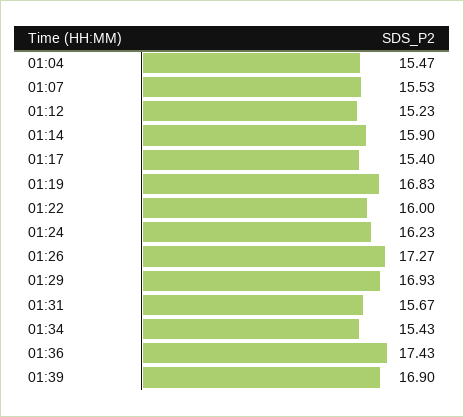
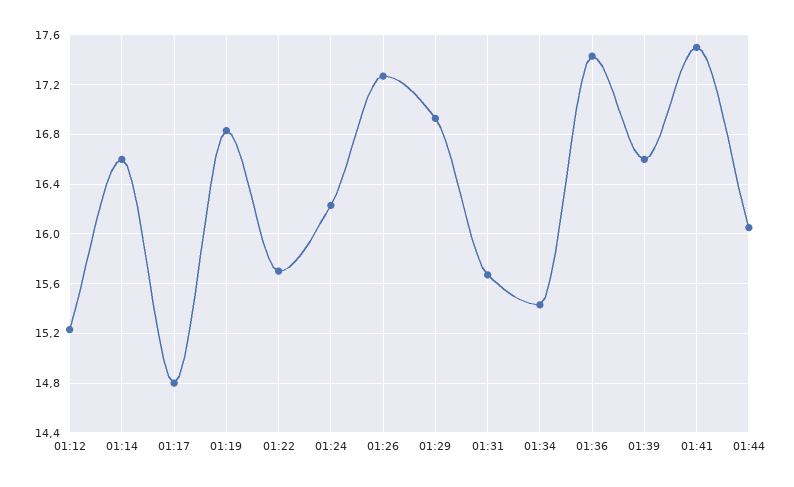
01:04: 15.47 -> none
01:07: 15.53 -> none
01:14: 15.9 -> 16.6
01:17: 15.4 -> 14.8
01:22: 16 -> 15.7
01:39: 16.9 -> 16.6
01:41: none -> 17.5
01:44: none -> 16.05

